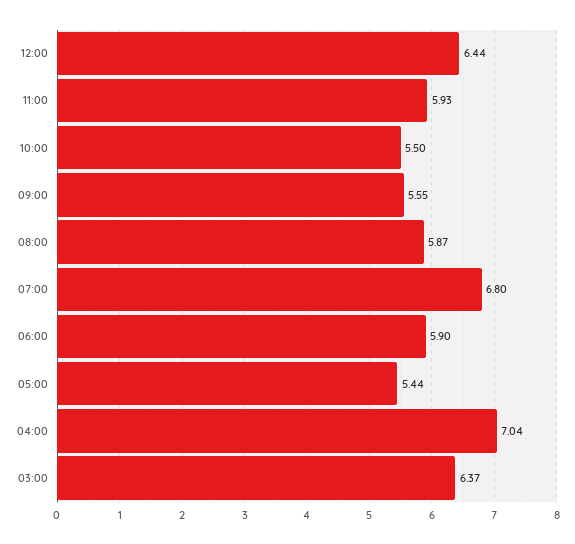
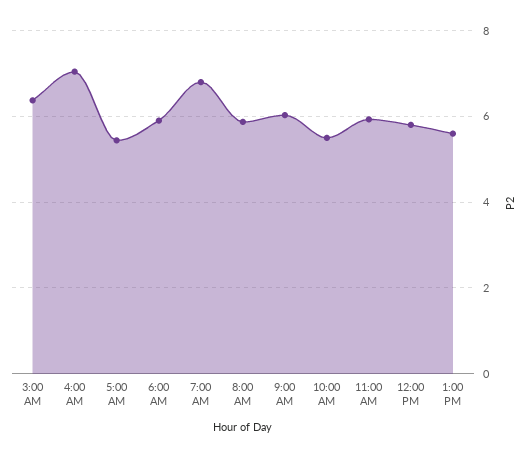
12:00: 6.44 -> 5.8
09:00: 5.55 -> 6
1:00 PM: none -> 5.6

